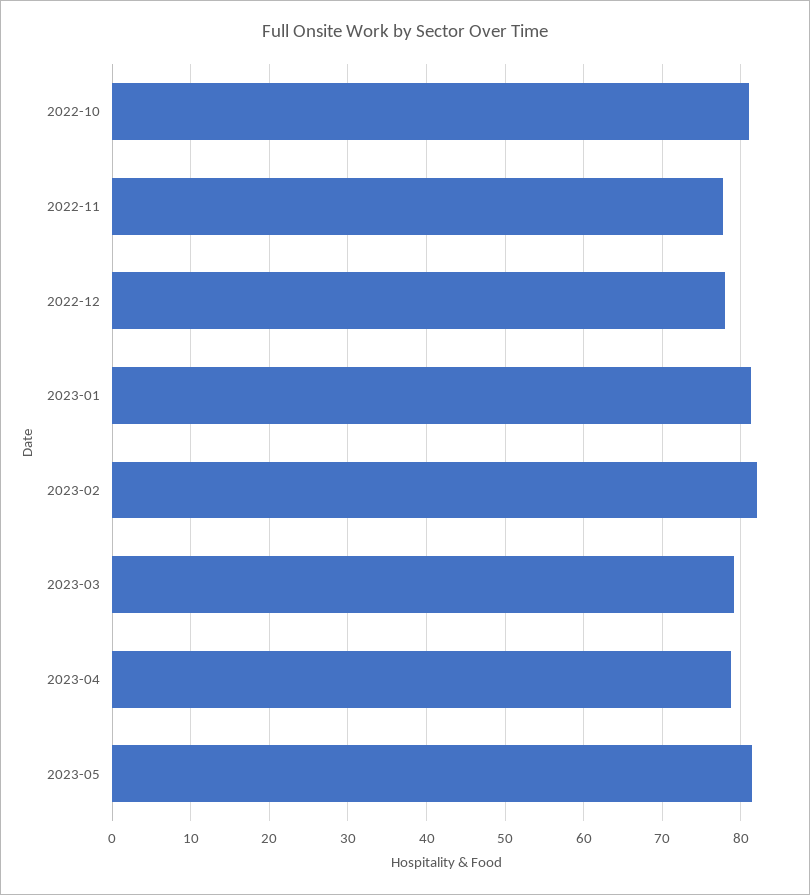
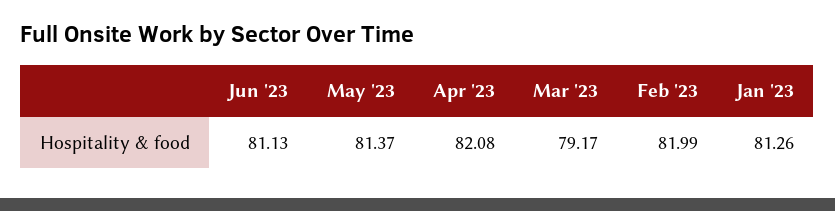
2022-10: 81 -> none
2022-11: 78 -> none
2022-12: 78 -> none
2023-04: 79 -> 82.08
Jun '23: none -> 81.13

